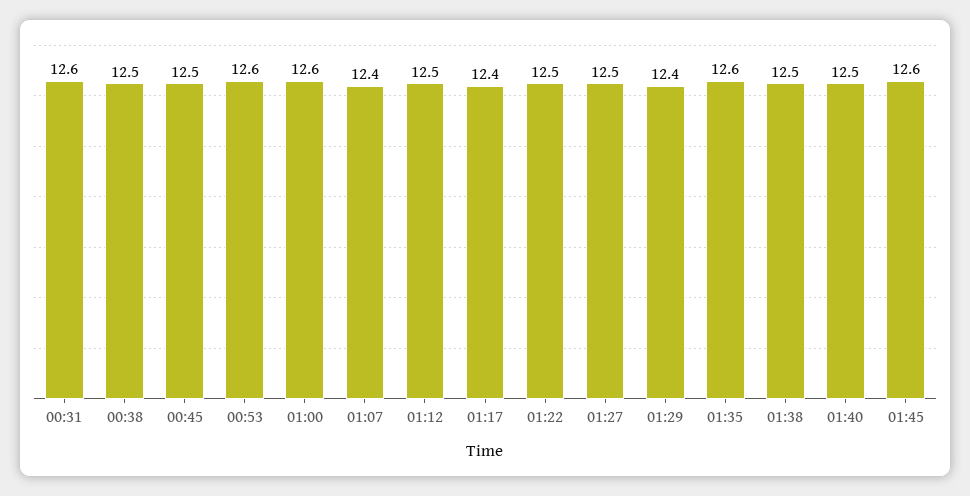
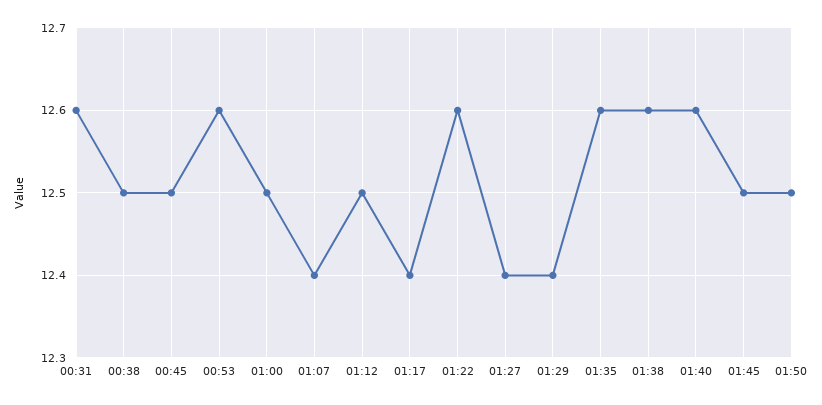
01:00: 12.6 -> 12.5
01:22: 12.5 -> 12.6
01:27: 12.5 -> 12.4
01:38: 12.5 -> 12.6
01:40: 12.5 -> 12.6
01:45: 12.6 -> 12.5
01:50: none -> 12.5

